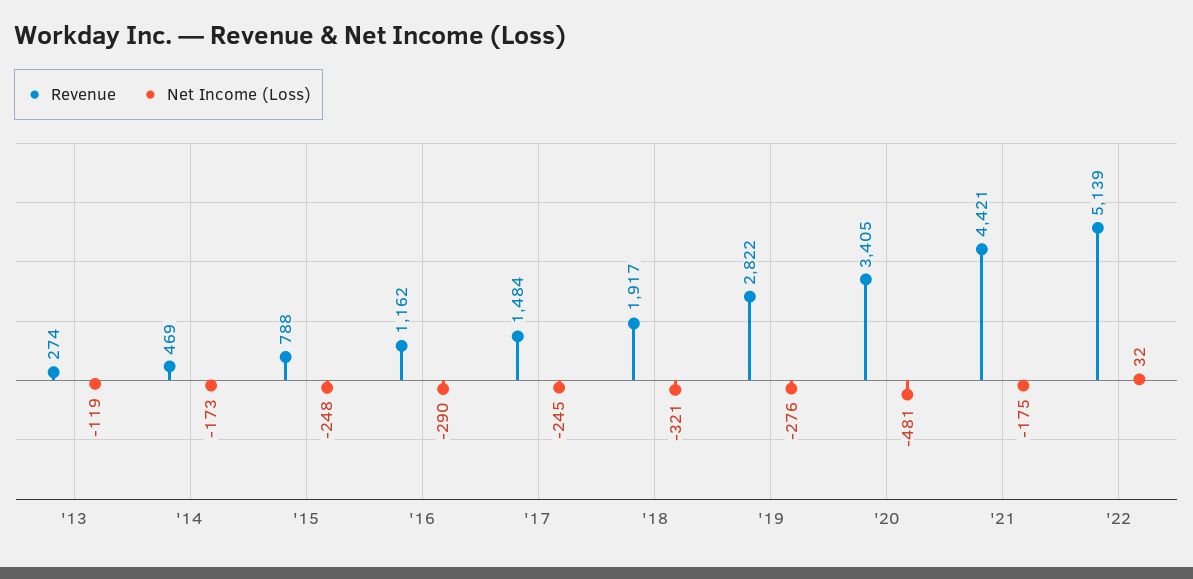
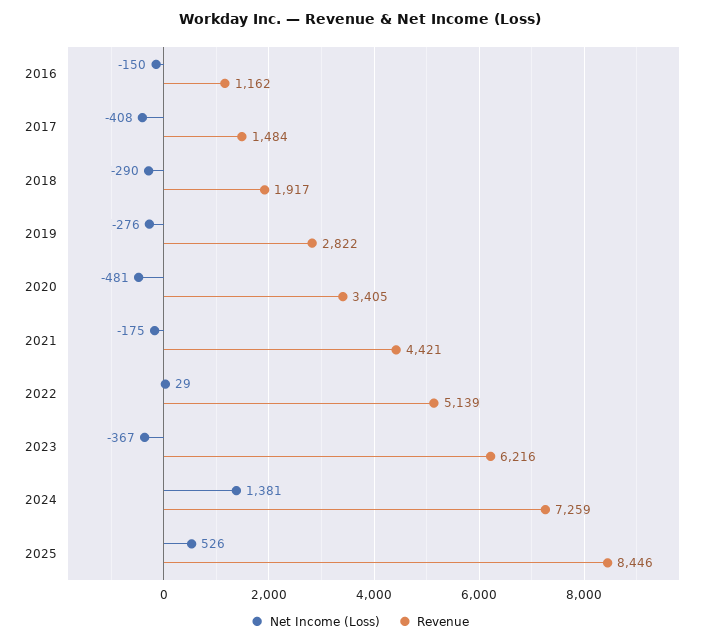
Revenue, '13: 274 -> none
Net Income (Loss), '13: -119 -> none
Revenue, '14: 469 -> none
Net Income (Loss), '14: -173 -> none
Revenue, '15: 788 -> none
Net Income (Loss), '15: -248 -> none
Net Income (Loss), '16: -290 -> -150
Net Income (Loss), '17: -245 -> -408
Net Income (Loss), '18: -321 -> -290
Net Income (Loss), '22: 32 -> 29
Net Income (Loss), 2023: none -> -367
Revenue, 2023: none -> 6216
Net Income (Loss), 2024: none -> 1381
Revenue, 2024: none -> 7259
Net Income (Loss), 2025: none -> 526
Revenue, 2025: none -> 8446

